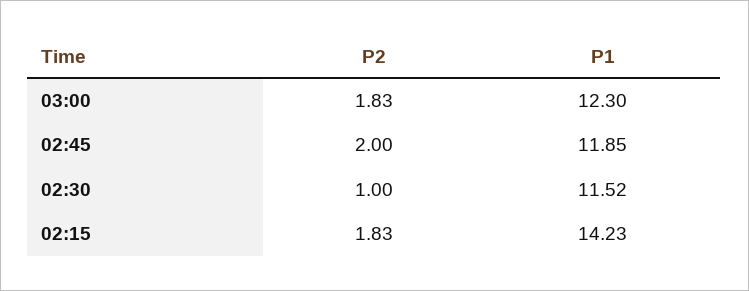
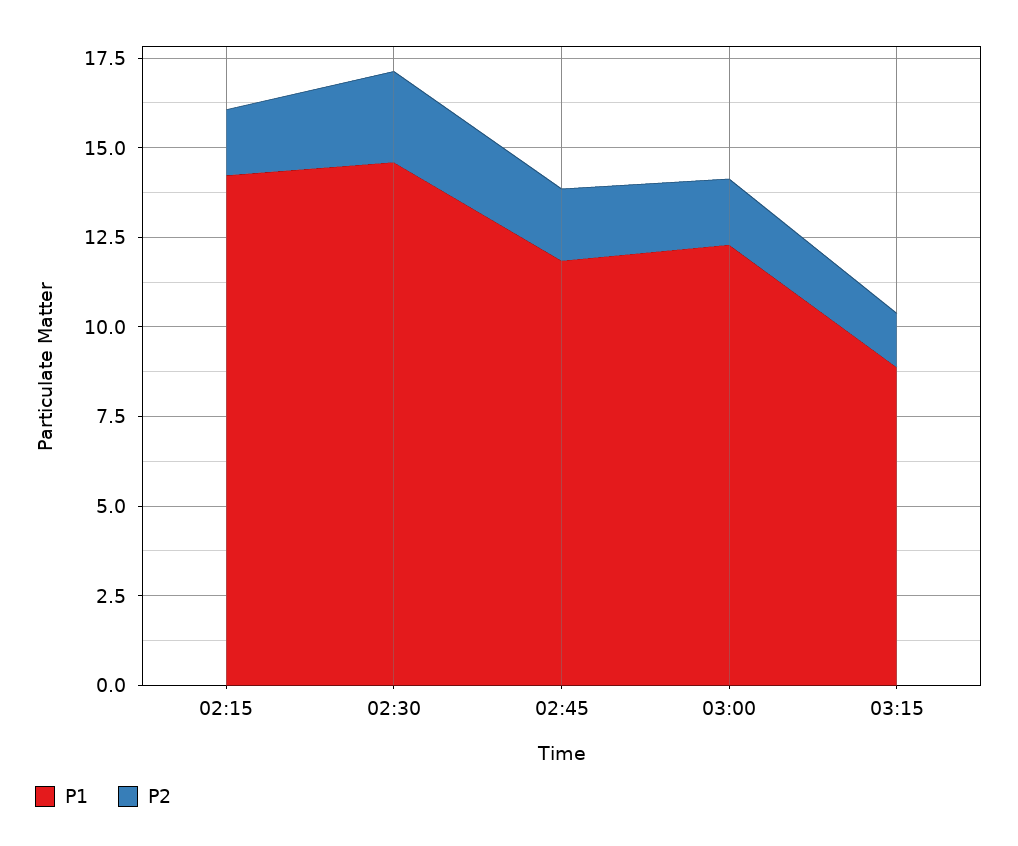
P2, 02:30: 1 -> 2.5
P1, 02:30: 11.52 -> 14.5
P1, 03:15: none -> 9
P2, 03:15: none -> 1.5

